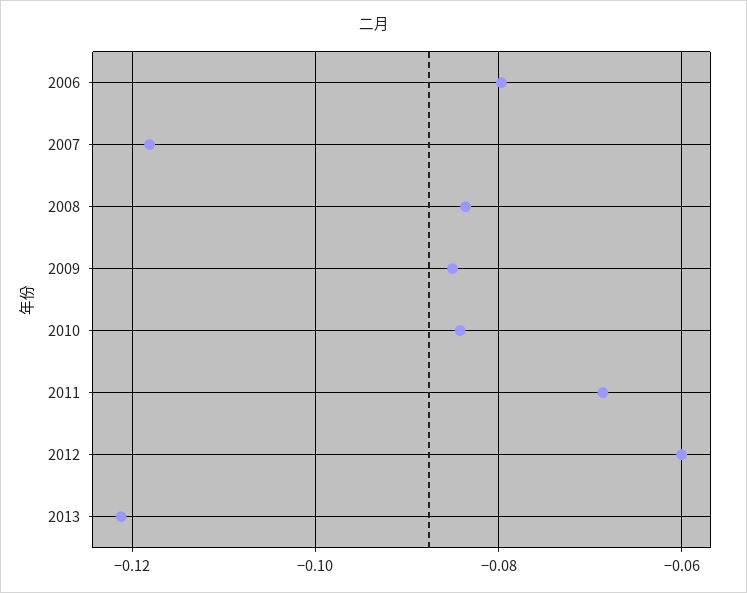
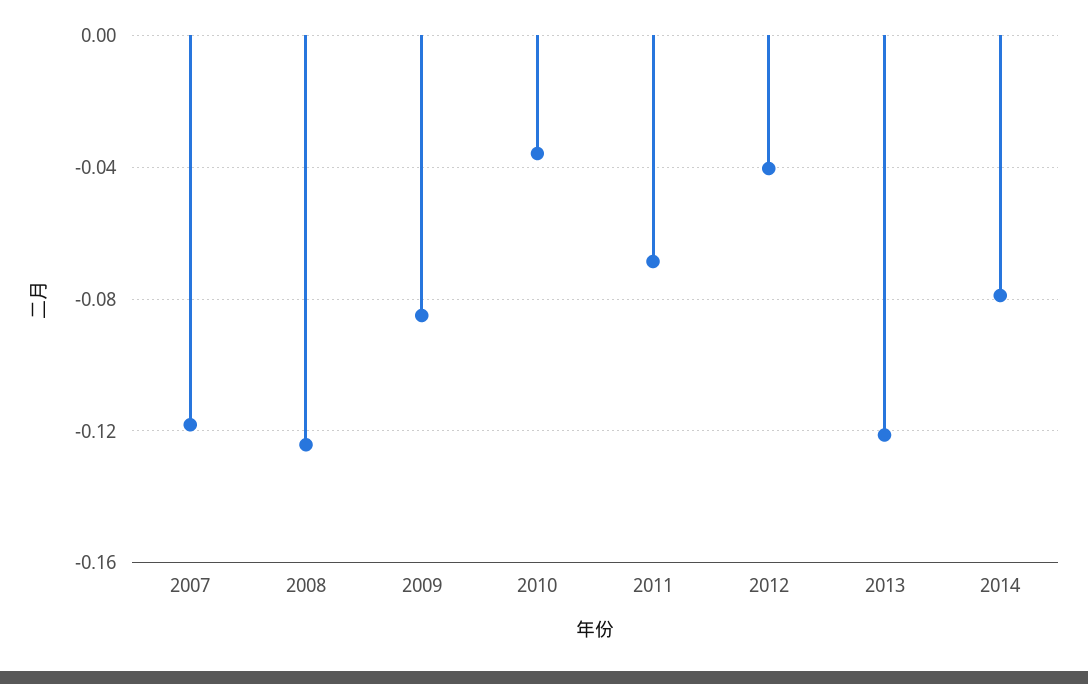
2006: -0.08 -> none
2008: -0.084 -> -0.125
2010: -0.084 -> -0.035
2012: -0.06 -> -0.04
2014: none -> -0.08

